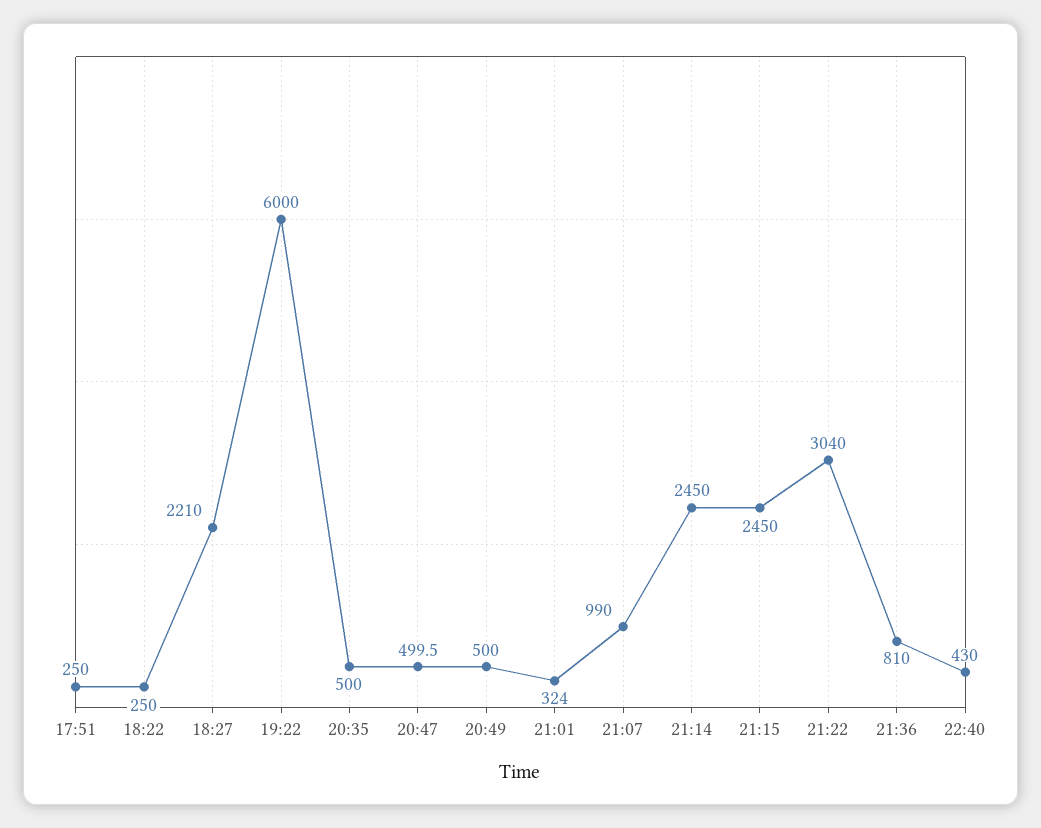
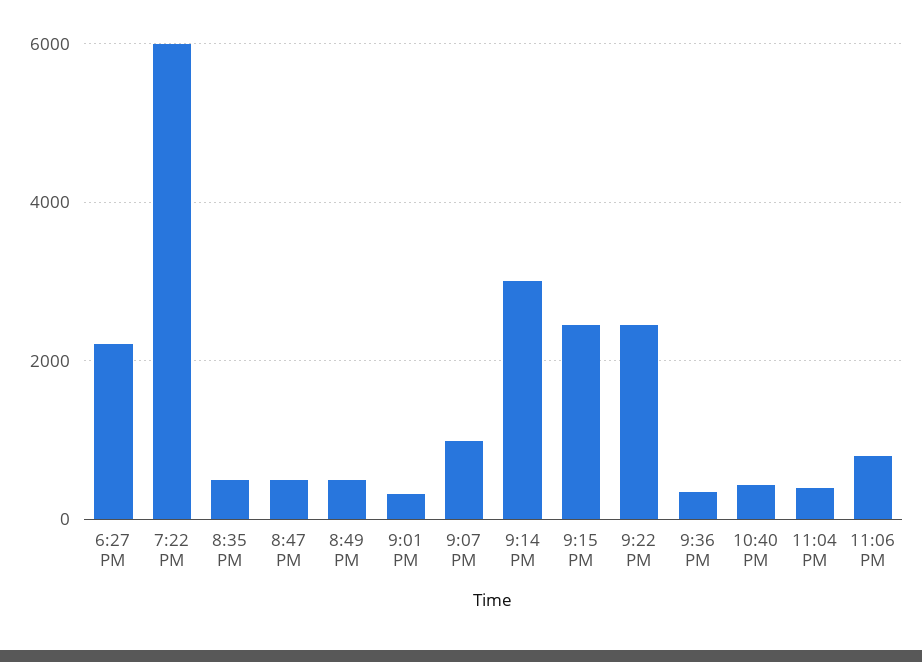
17:51: 250 -> none
18:22: 250 -> none
21:14: 2450 -> 3000
21:22: 3040 -> 2400
21:36: 810 -> 400
11:04 PM: none -> 400
11:06 PM: none -> 800

